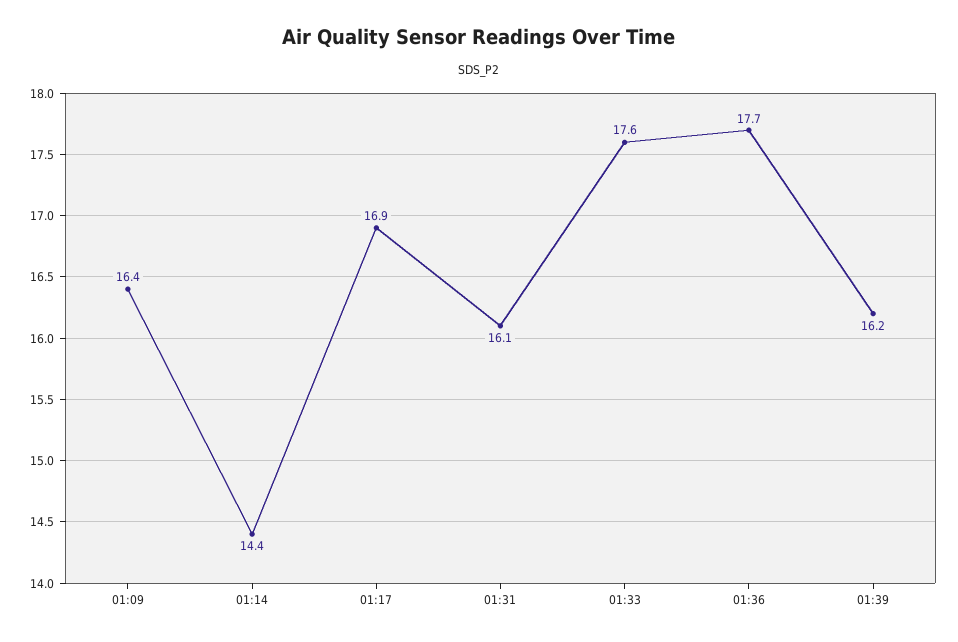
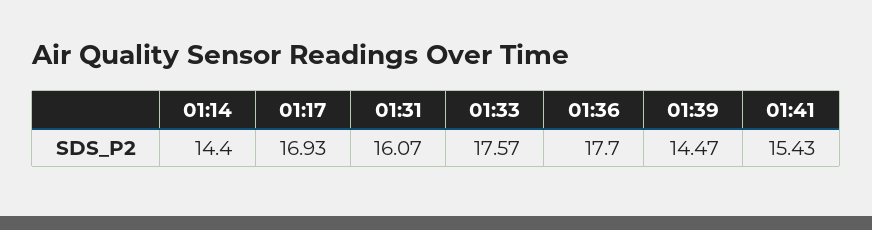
01:09: 16.4 -> none
01:39: 16.2 -> 14.47
01:41: none -> 15.43

